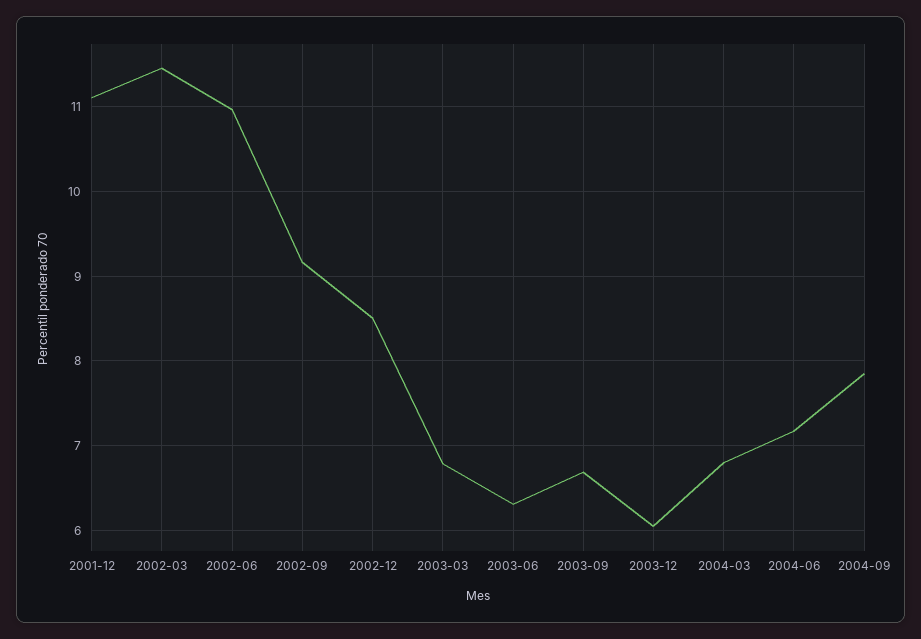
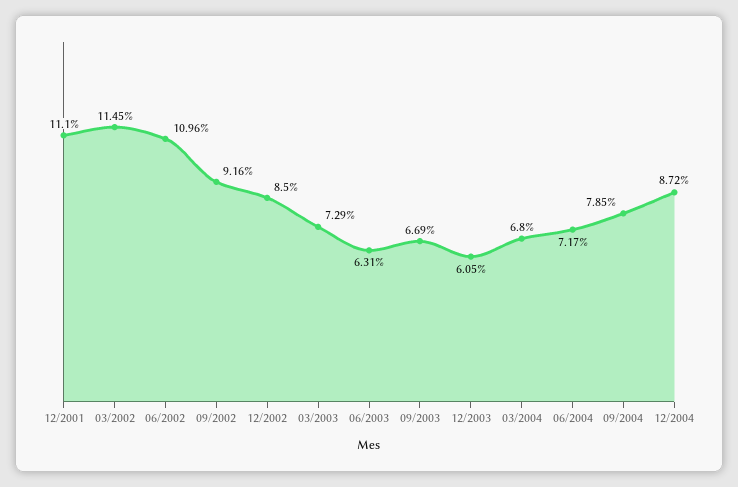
2003-03: 6.8 -> 7.29
12/2004: none -> 8.72

